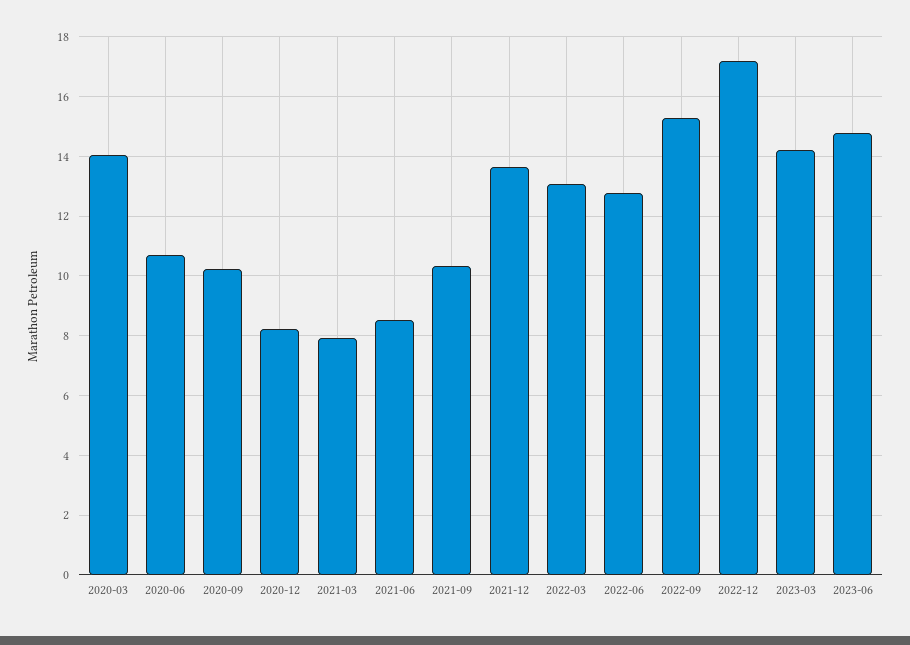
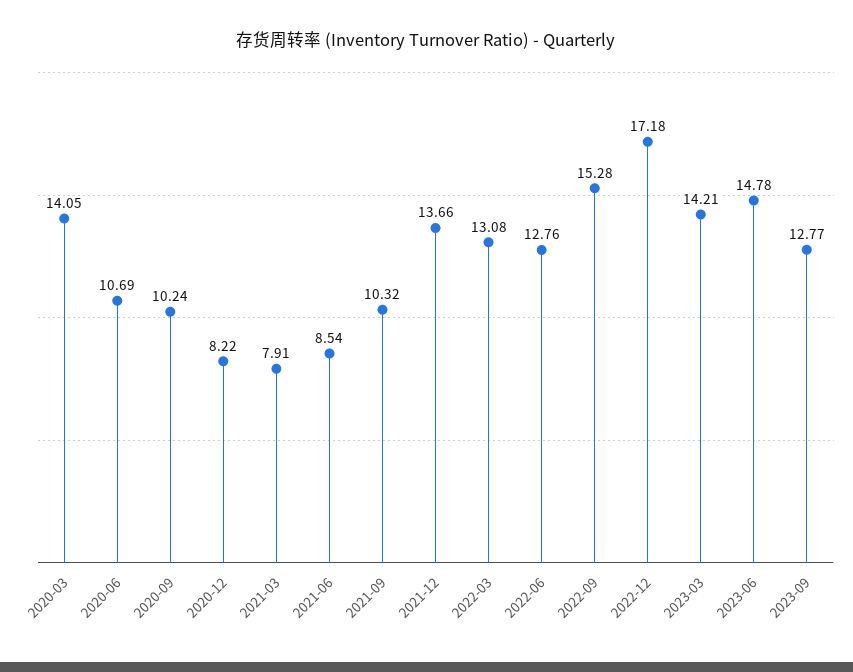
2023-09: none -> 12.77

